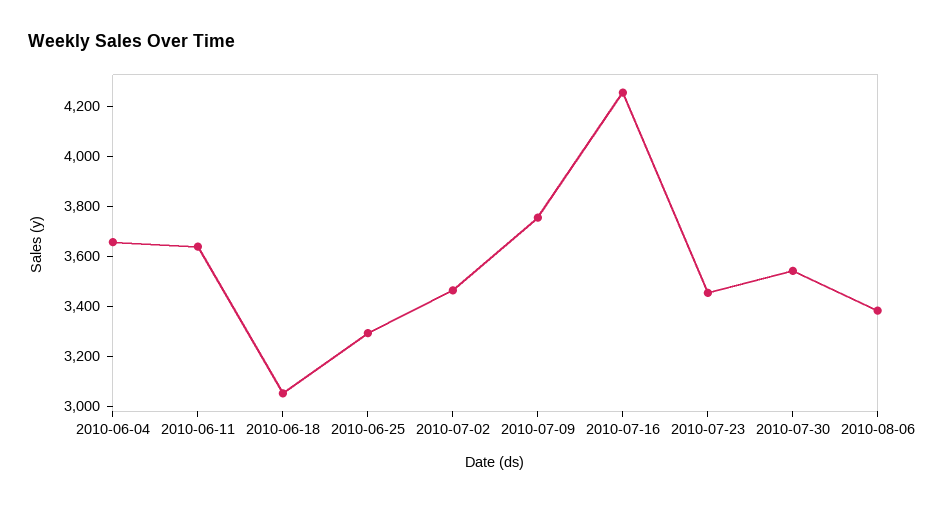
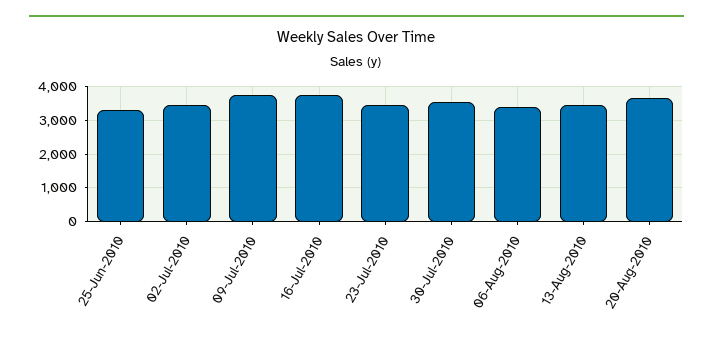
2010-06-04: 3650 -> none
2010-06-11: 3650 -> none
2010-06-18: 3050 -> none
2010-07-16: 4250 -> 3800
13-Aug-2010: none -> 3400
20-Aug-2010: none -> 3600

